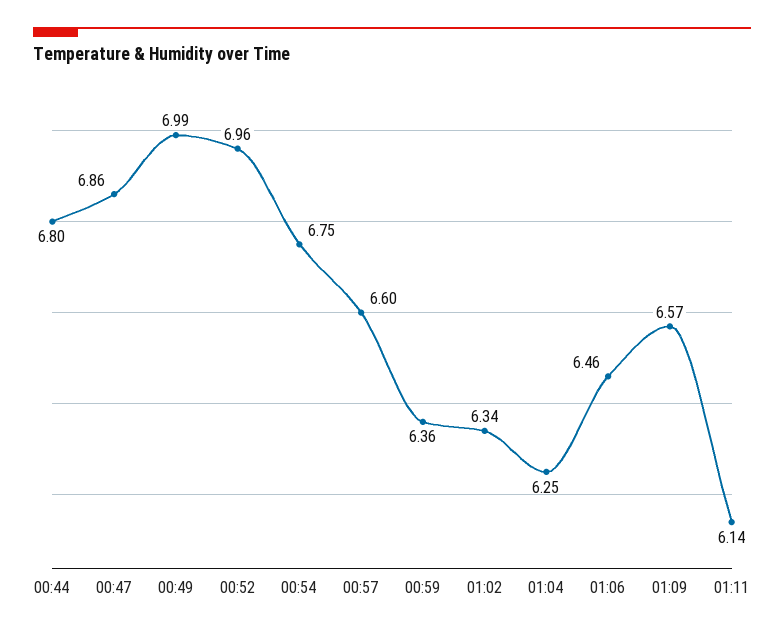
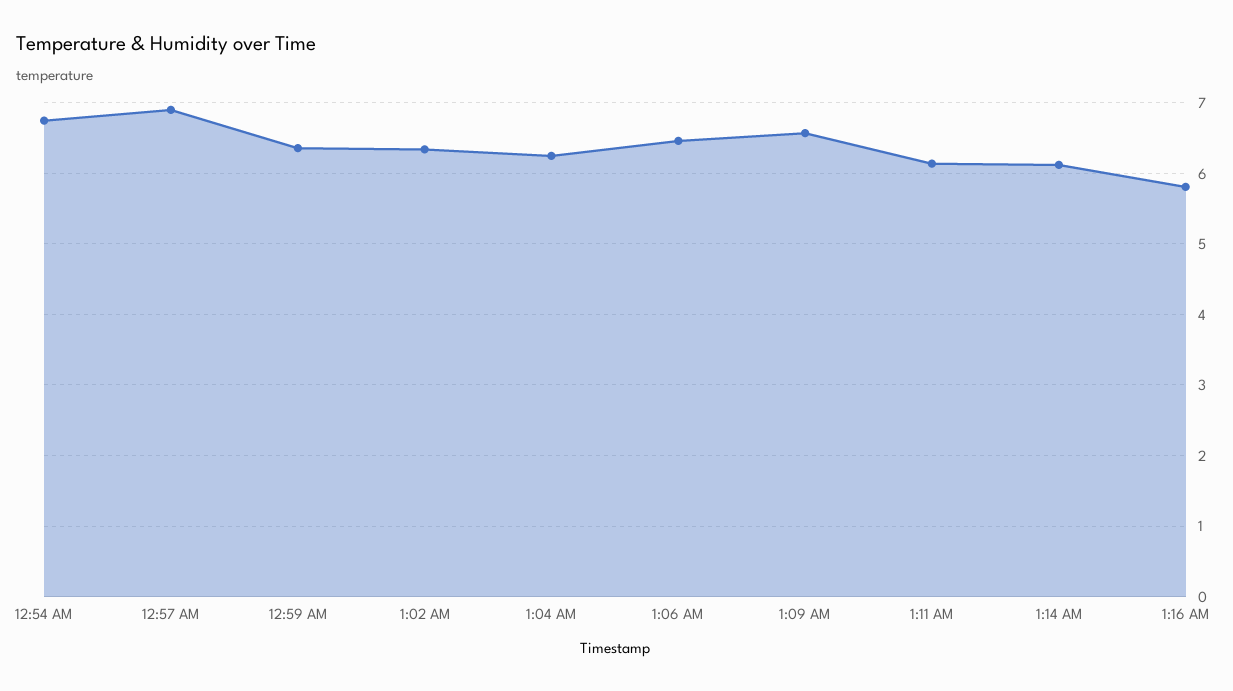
00:44: 6.8 -> none
00:47: 6.86 -> none
00:49: 6.99 -> none
00:52: 6.96 -> none
00:57: 6.6 -> 6.9
1:14 AM: none -> 6.1
1:16 AM: none -> 5.8

